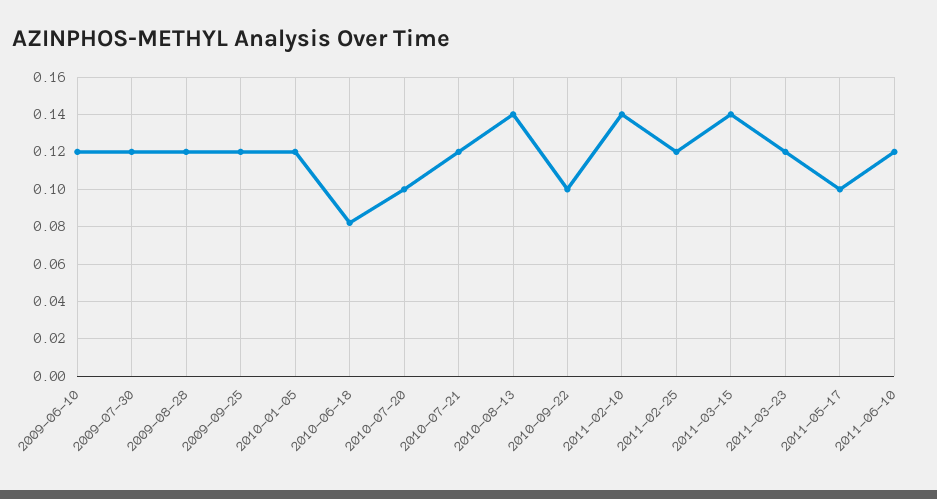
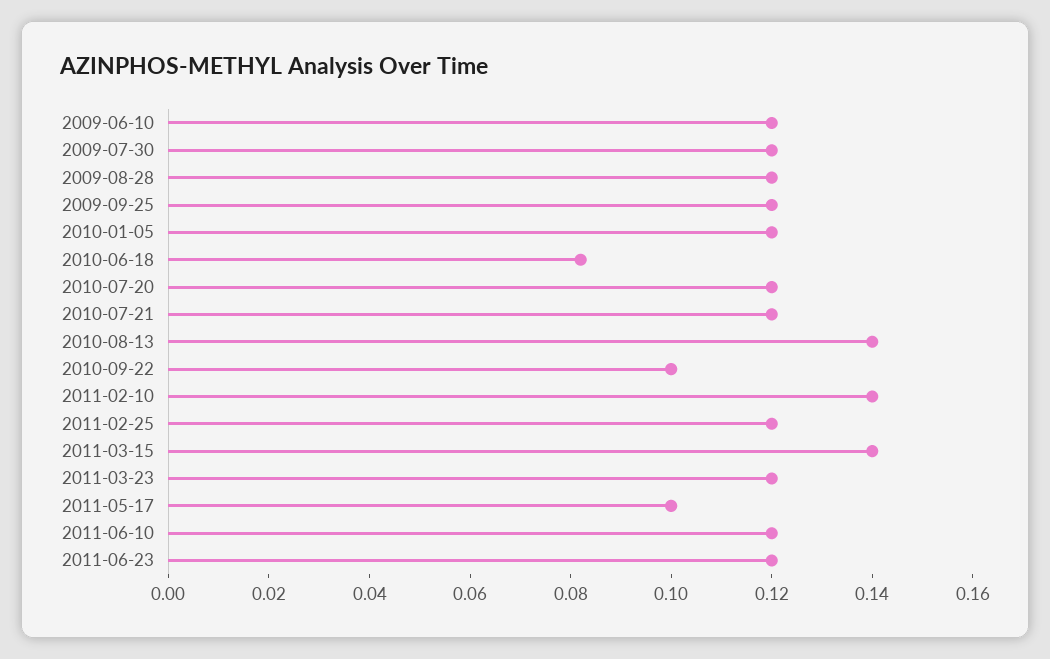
2010-07-20: 0.1 -> 0.12
2011-06-23: none -> 0.12

